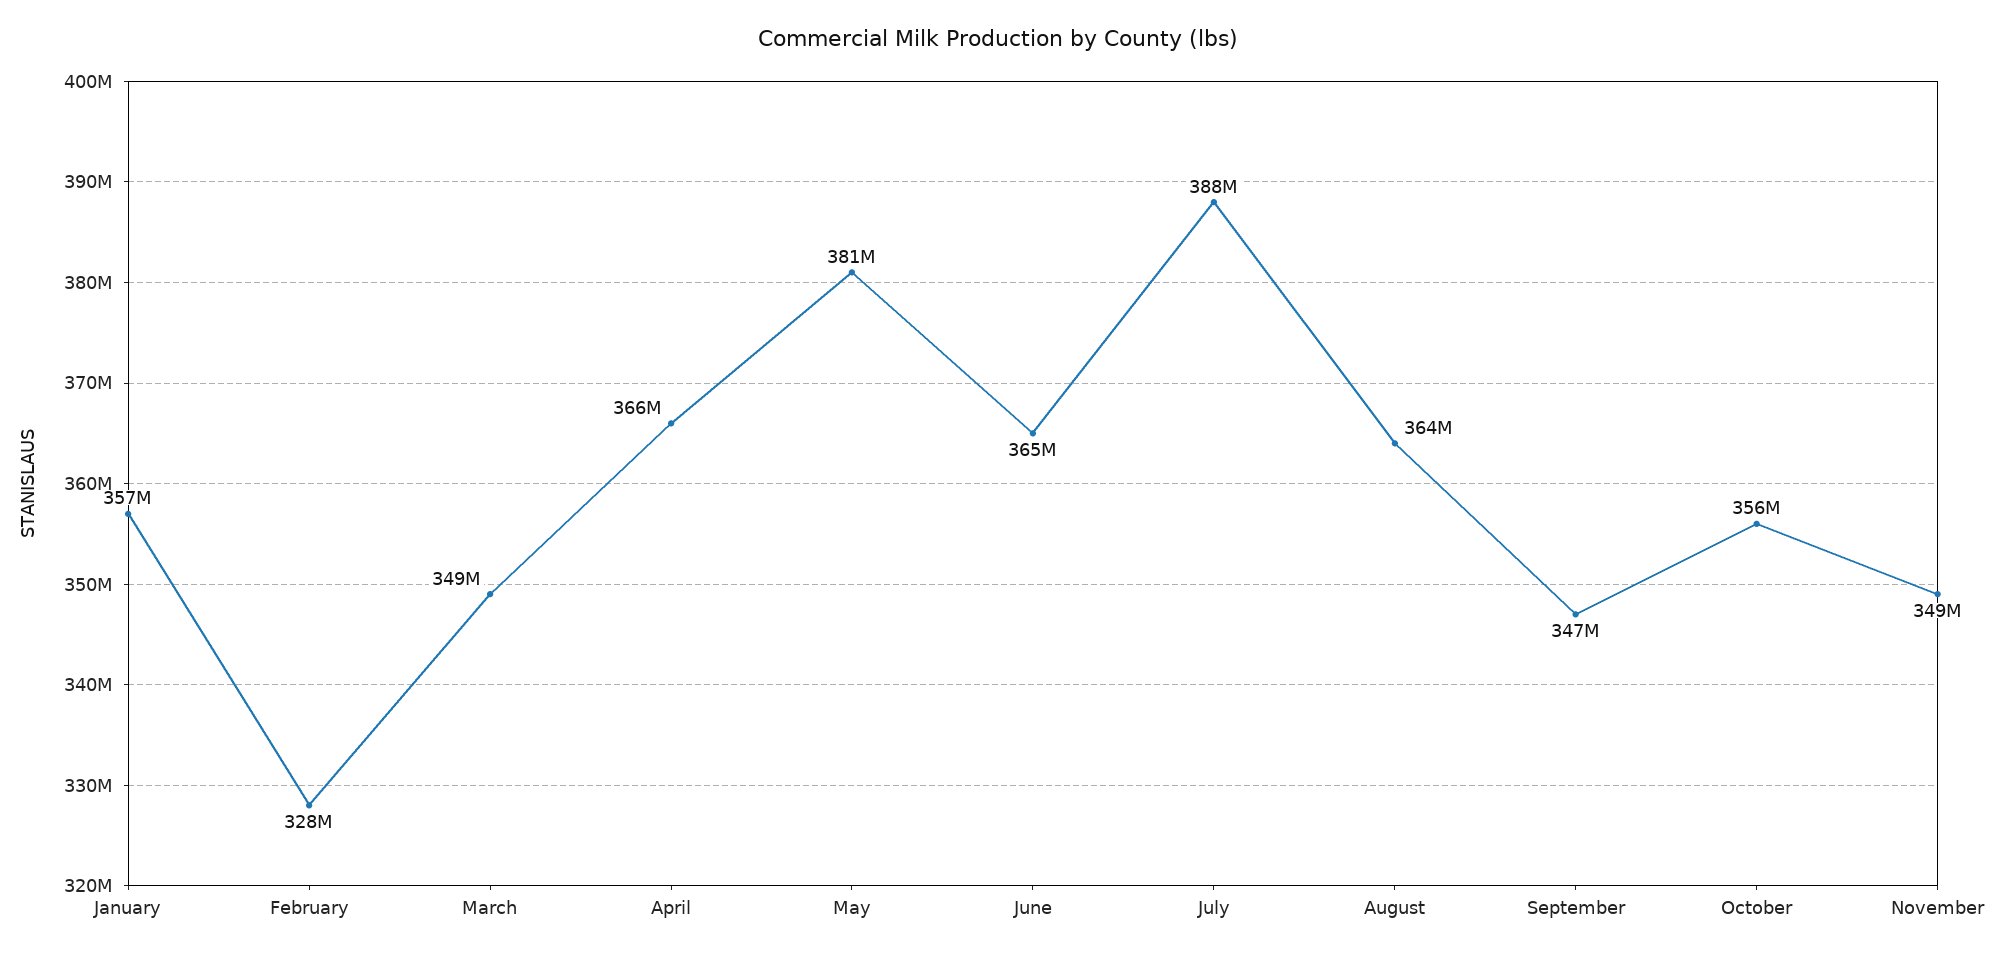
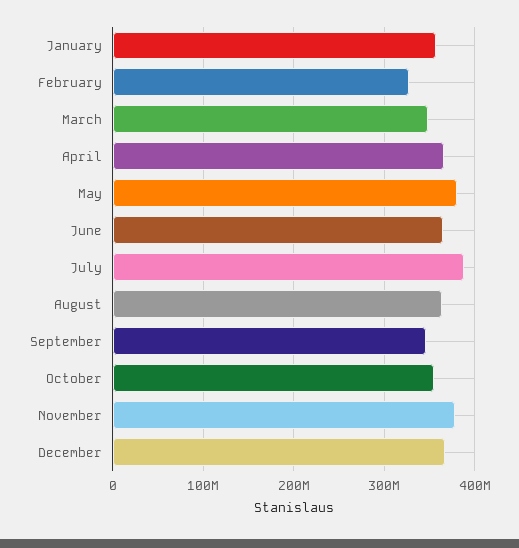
November: 349000000 -> 380000000
December: none -> 370000000

